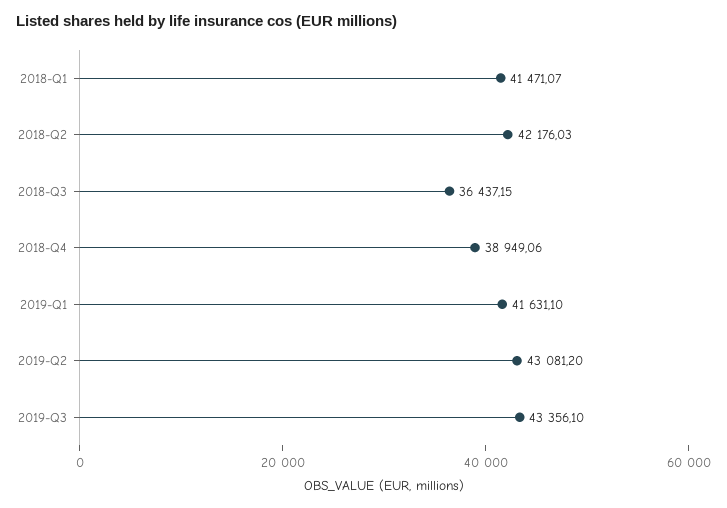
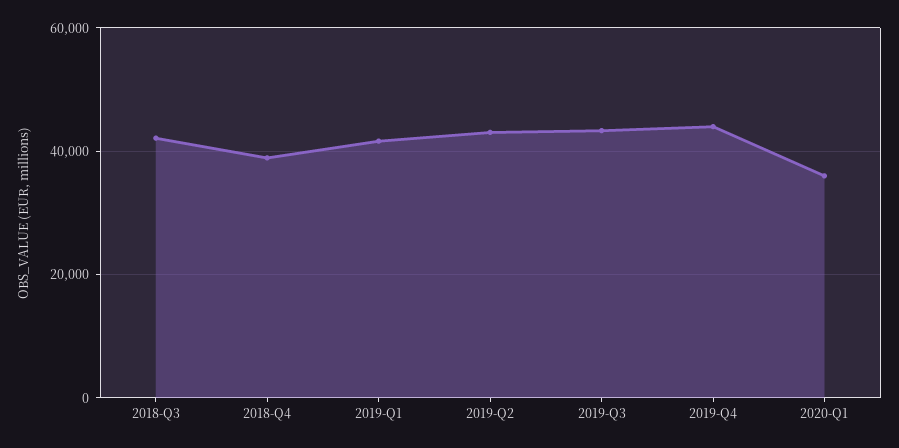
2018-Q1: 41471.07 -> none
2018-Q2: 42176.03 -> none
2018-Q3: 36437.15 -> 42000
2019-Q4: none -> 44000
2020-Q1: none -> 36000

